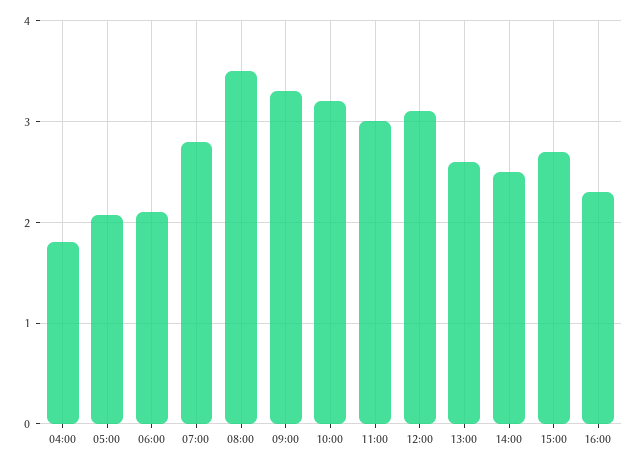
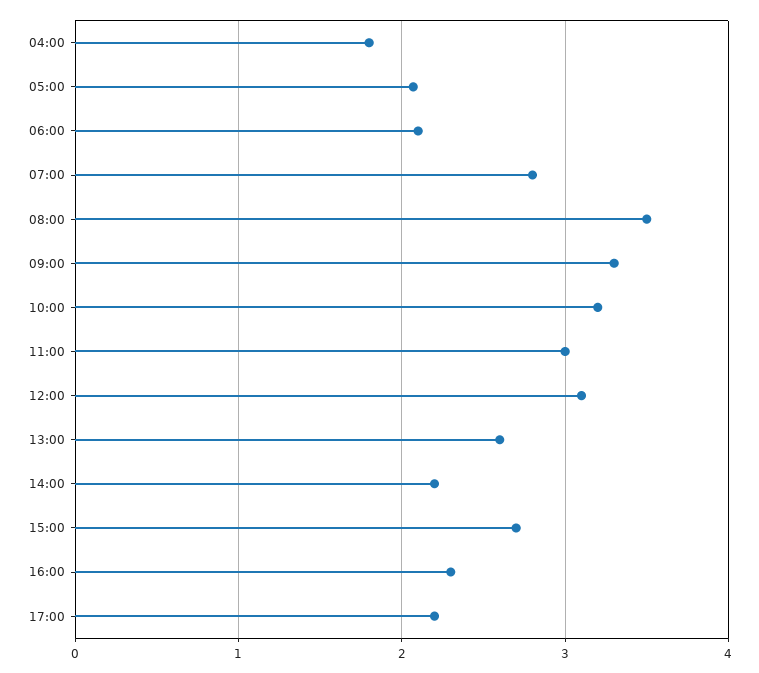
14:00: 2.5 -> 2.2
17:00: none -> 2.2

